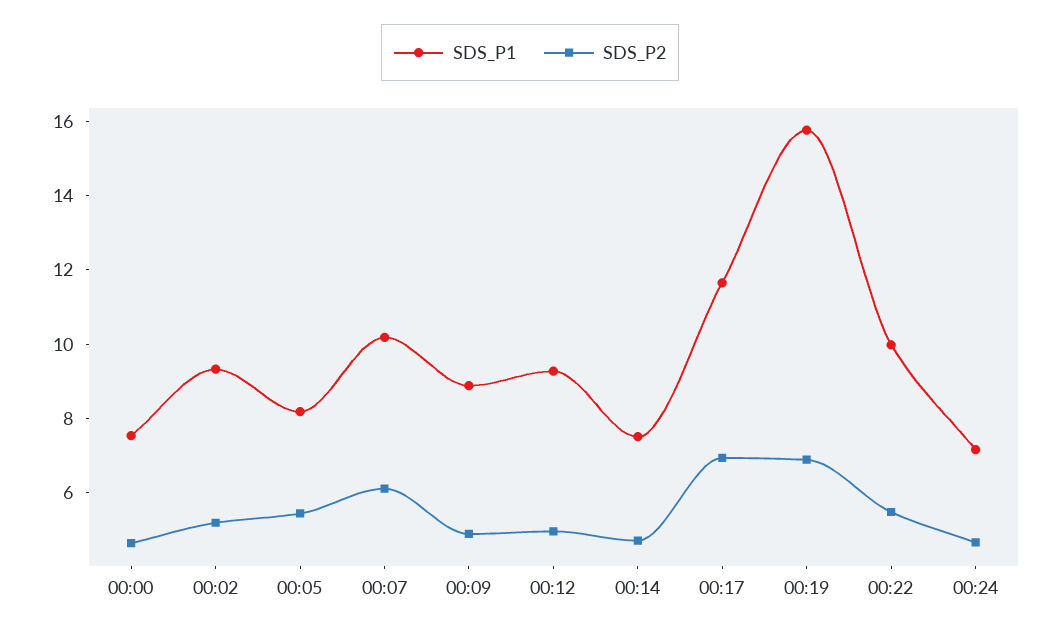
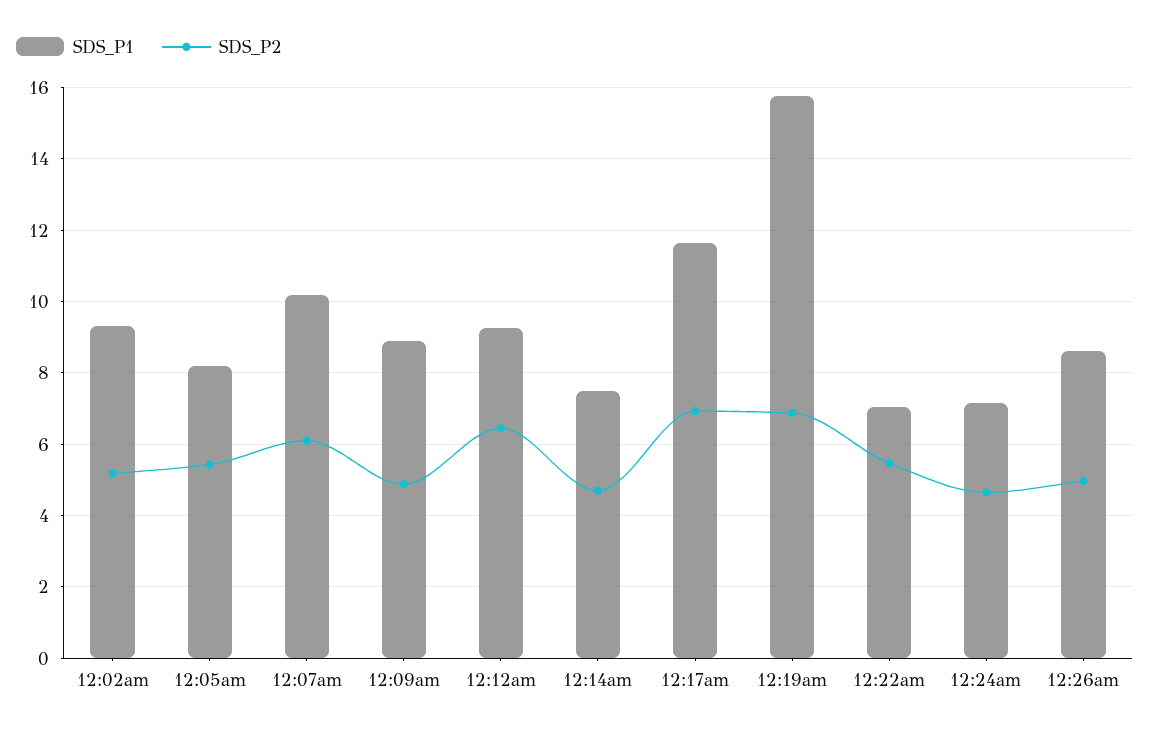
SDS_P1, 00:00: 7.5 -> none
SDS_P2, 00:00: 4.5 -> none
SDS_P2, 00:12: 5 -> 6.4
SDS_P1, 00:22: 10 -> 7
SDS_P1, 12:26am: none -> 8.6
SDS_P2, 12:26am: none -> 5

